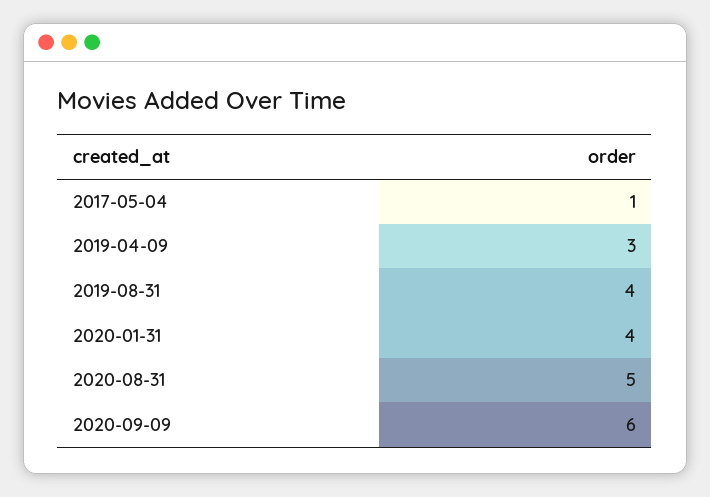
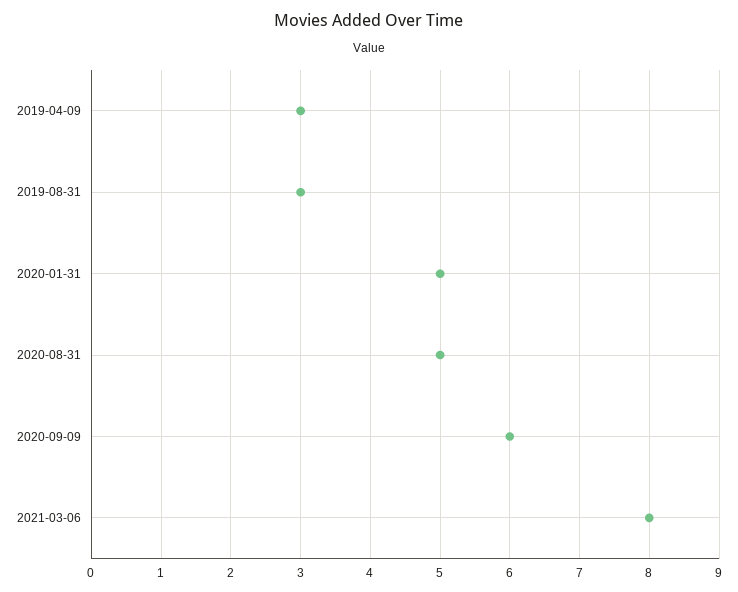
2017-05-04: 1 -> none
2019-08-31: 4 -> 3
2020-01-31: 4 -> 5
2021-03-06: none -> 8

